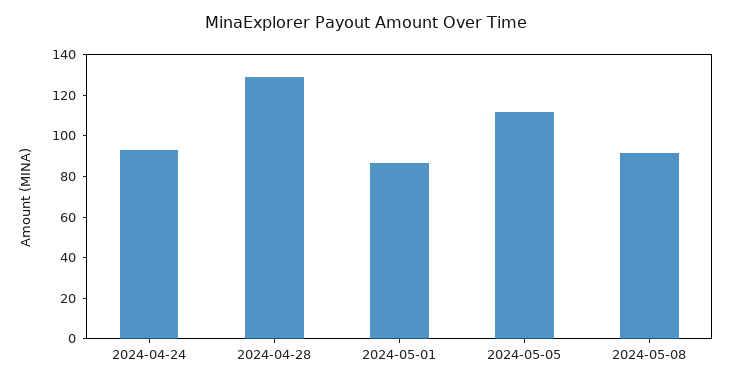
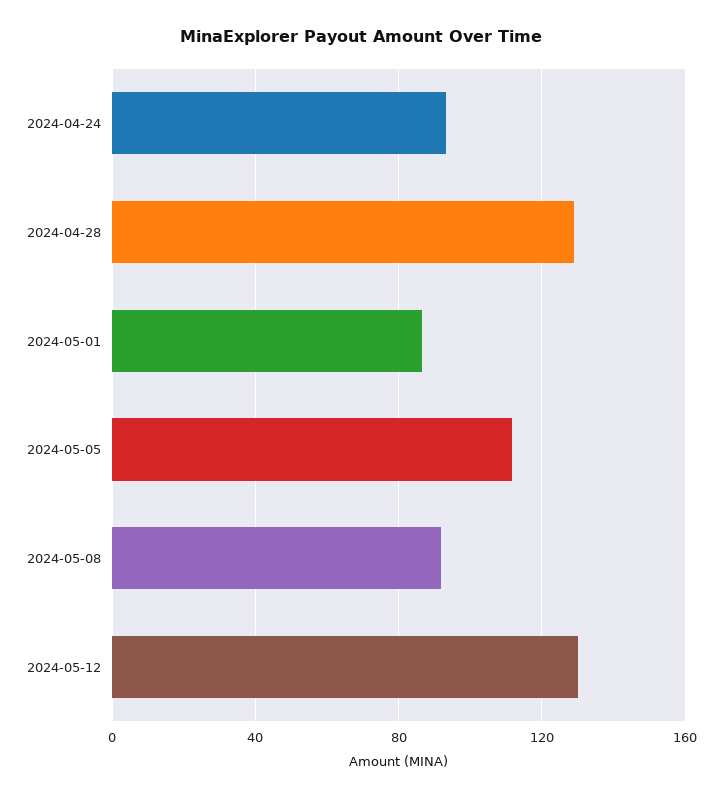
2024-05-12: none -> 130

